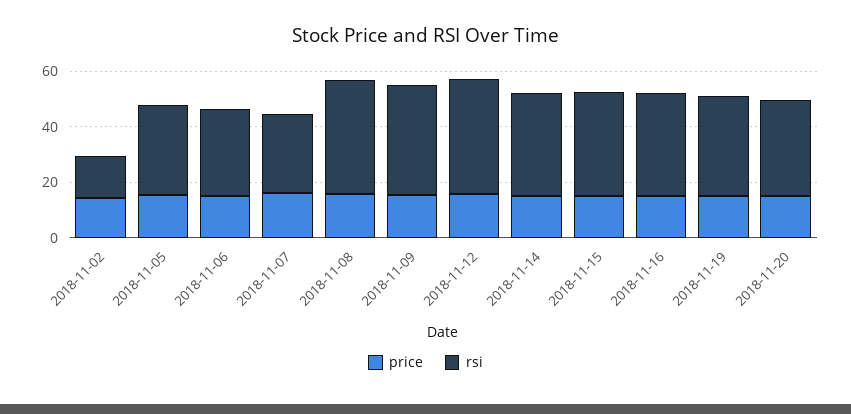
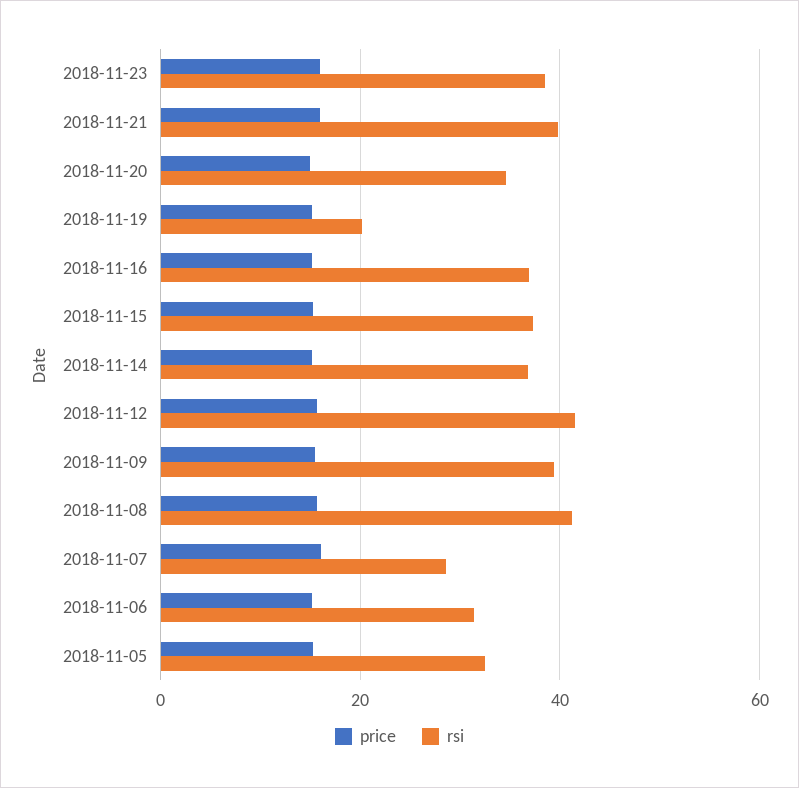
price, 2018-11-02: 15 -> none
rsi, 2018-11-02: 15 -> none
rsi, 2018-11-19: 35 -> 20
price, 2018-11-23: none -> 16
rsi, 2018-11-23: none -> 38
price, 2018-11-21: none -> 16
rsi, 2018-11-21: none -> 40

